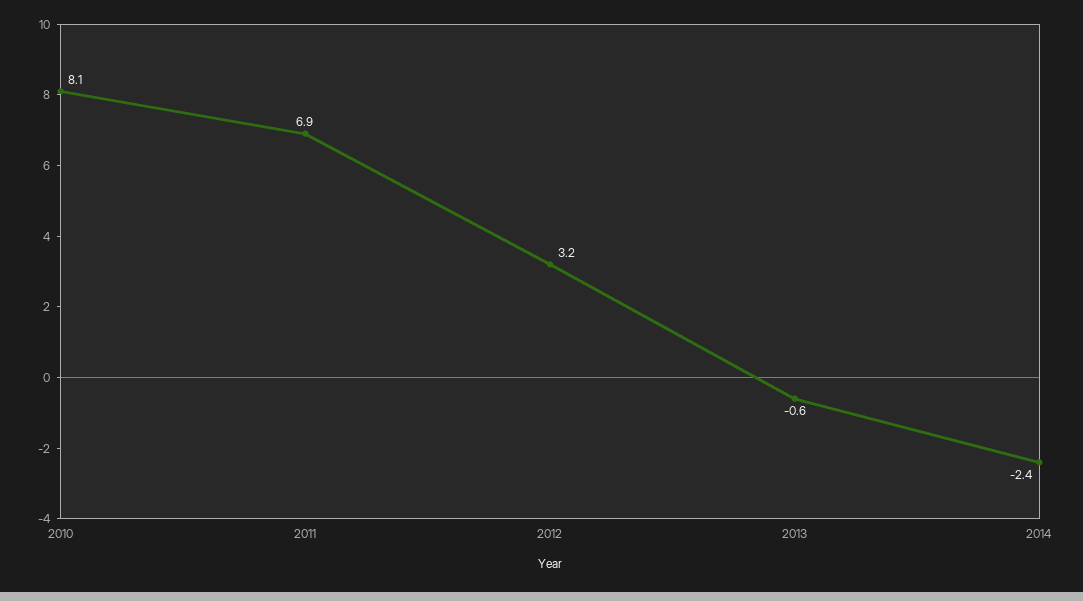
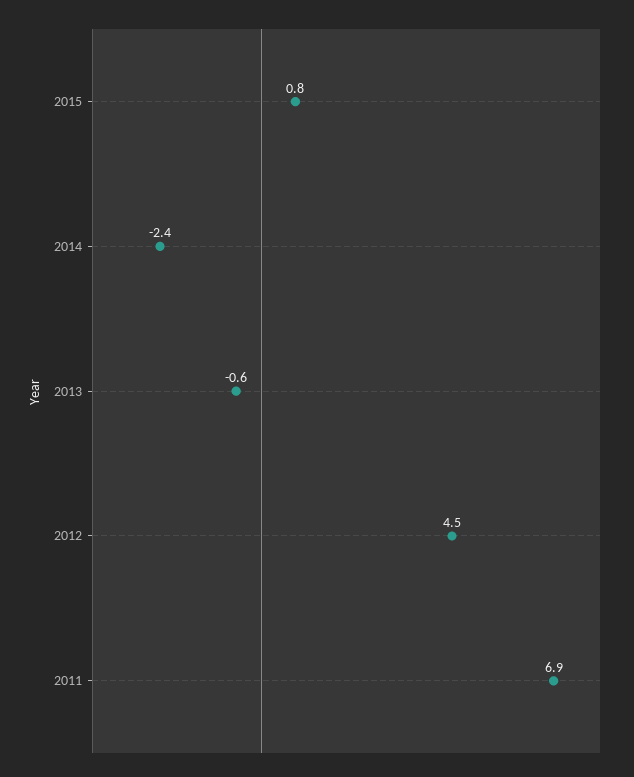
2010: 8.1 -> none
2012: 3.2 -> 4.5
2015: none -> 0.8

